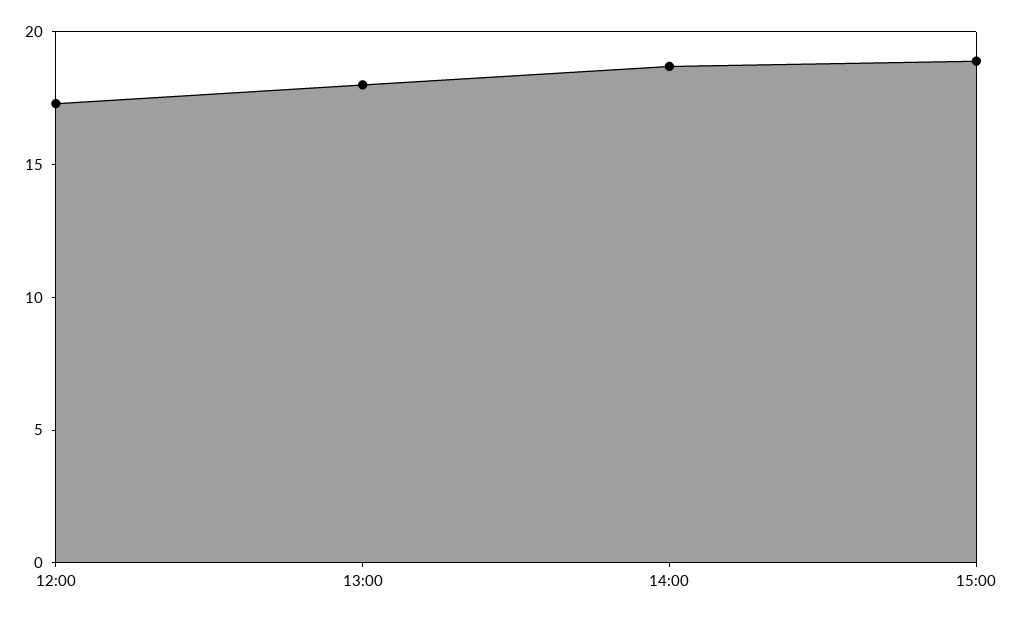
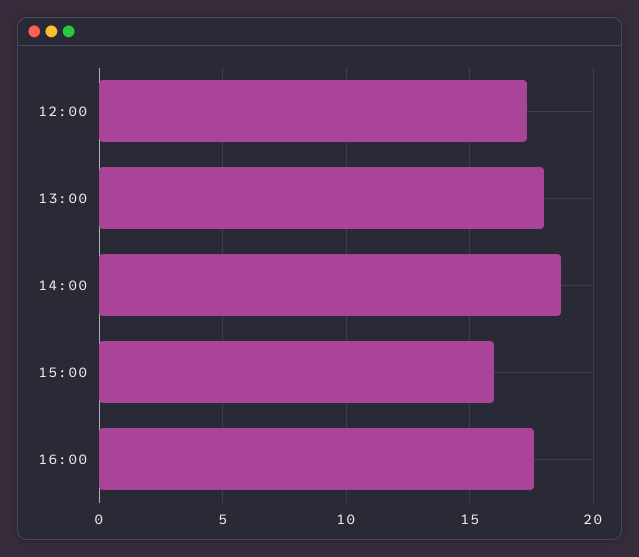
15:00: 19 -> 16
16:00: none -> 17.5

